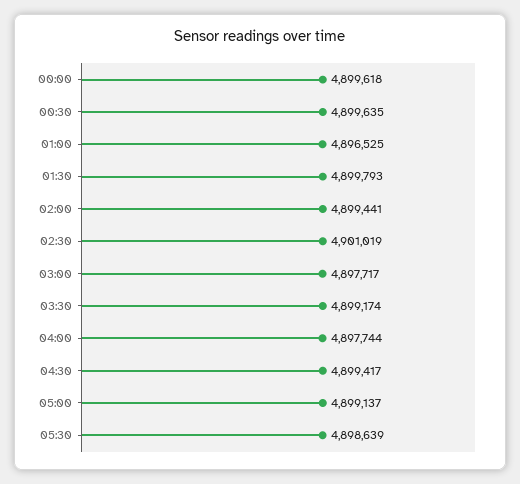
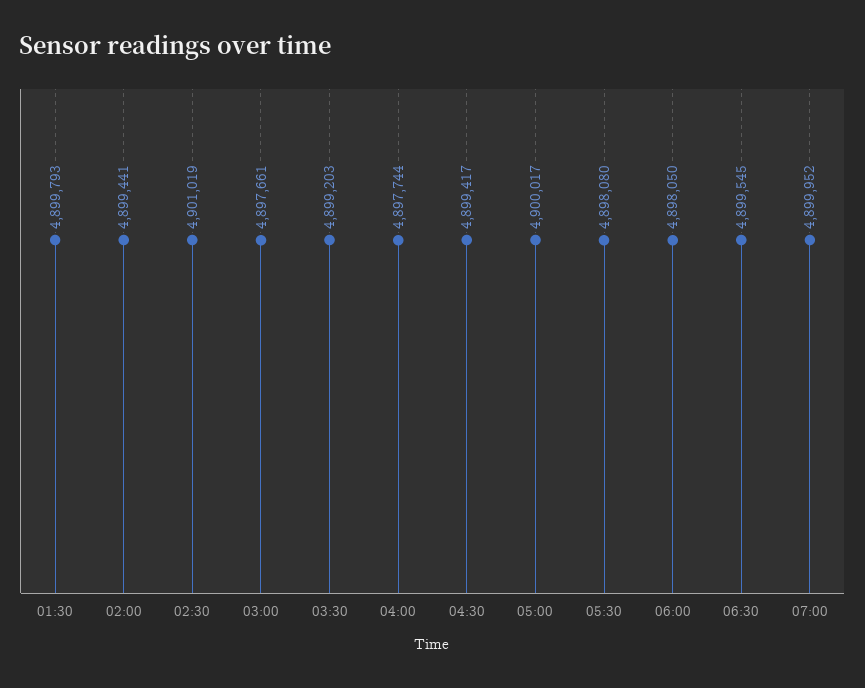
00:00: 4899618 -> none
00:30: 4899635 -> none
01:00: 4896525 -> none
03:00: 4897717 -> 4897661
03:30: 4899174 -> 4899203
05:00: 4899137 -> 4900017
05:30: 4898639 -> 4898080
06:00: none -> 4898050
06:30: none -> 4899545
07:00: none -> 4899952

